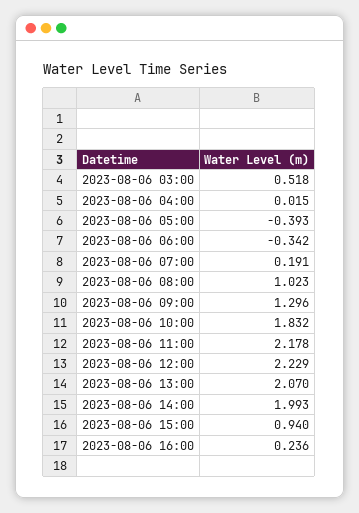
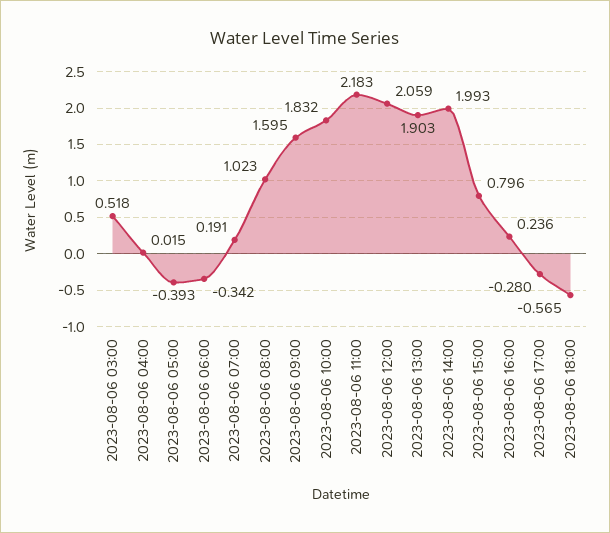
2023-08-06 09:00: 1.296 -> 1.595
2023-08-06 11:00: 2.178 -> 2.183
2023-08-06 12:00: 2.229 -> 2.059
2023-08-06 13:00: 2.07 -> 1.903
2023-08-06 15:00: 0.94 -> 0.796
2023-08-06 17:00: none -> -0.28
2023-08-06 18:00: none -> -0.565

